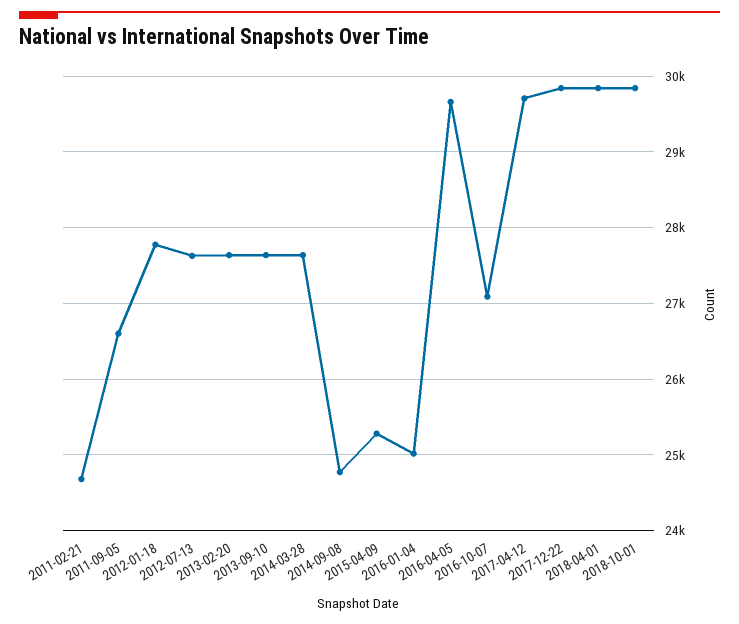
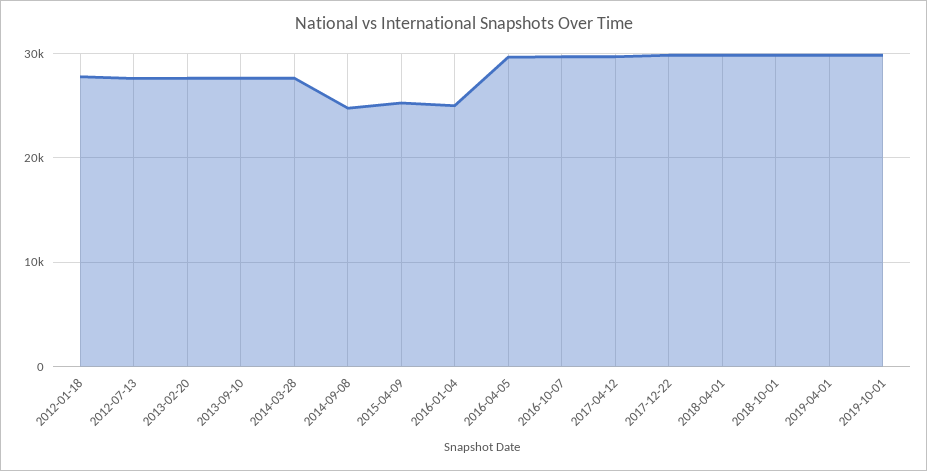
2011-02-21: 24700 -> none
2011-09-05: 26600 -> none
2016-10-07: 27100 -> 30000
2019-04-01: none -> 30000
2019-10-01: none -> 30000

